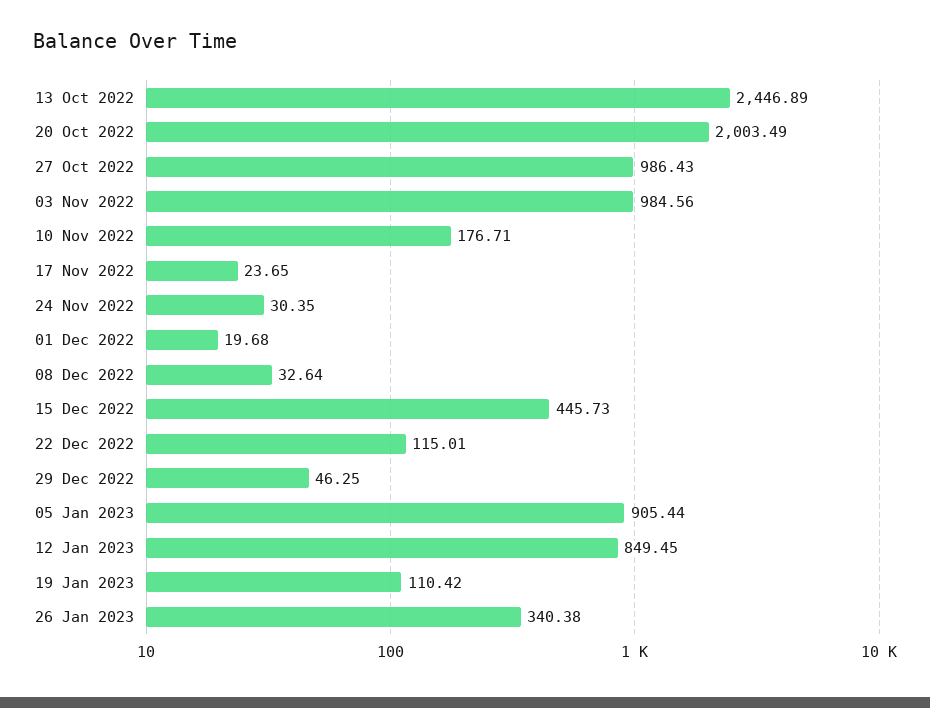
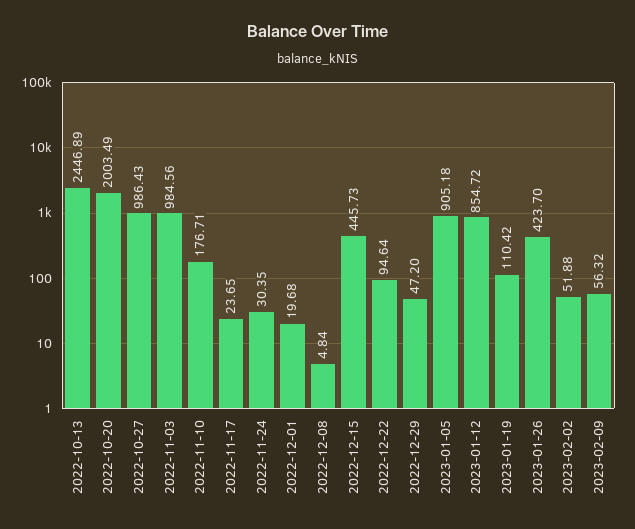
08 Dec 2022: 32.64 -> 4.84
22 Dec 2022: 115.01 -> 94.64
29 Dec 2022: 46.25 -> 47.2
05 Jan 2023: 905.44 -> 905.18
12 Jan 2023: 849.45 -> 854.72
26 Jan 2023: 340.38 -> 423.7
2023-02-02: none -> 51.88
2023-02-09: none -> 56.32

